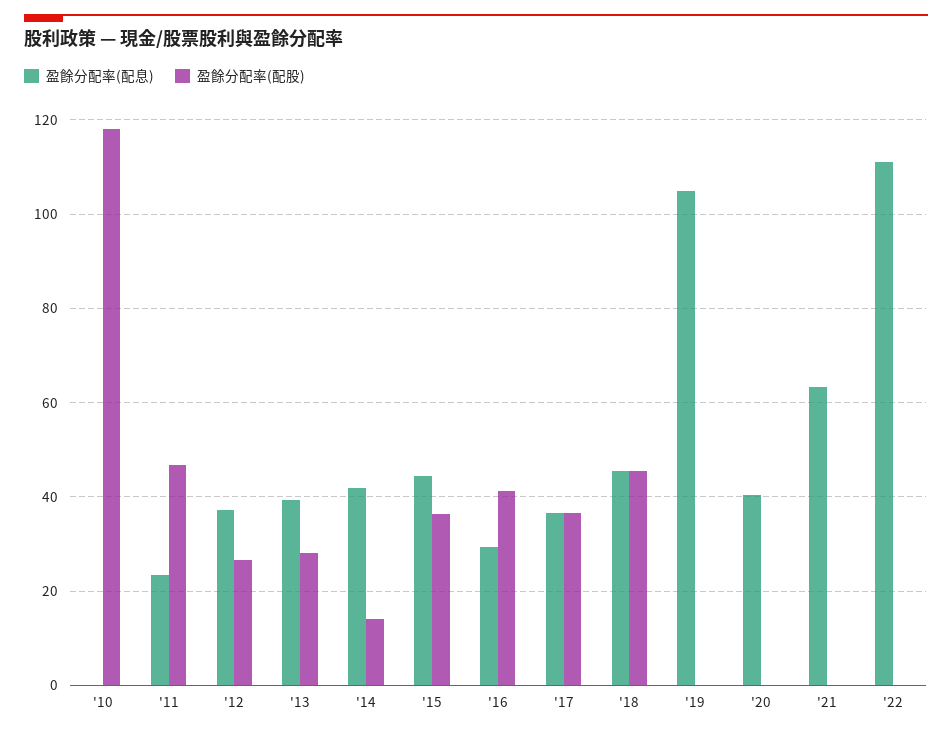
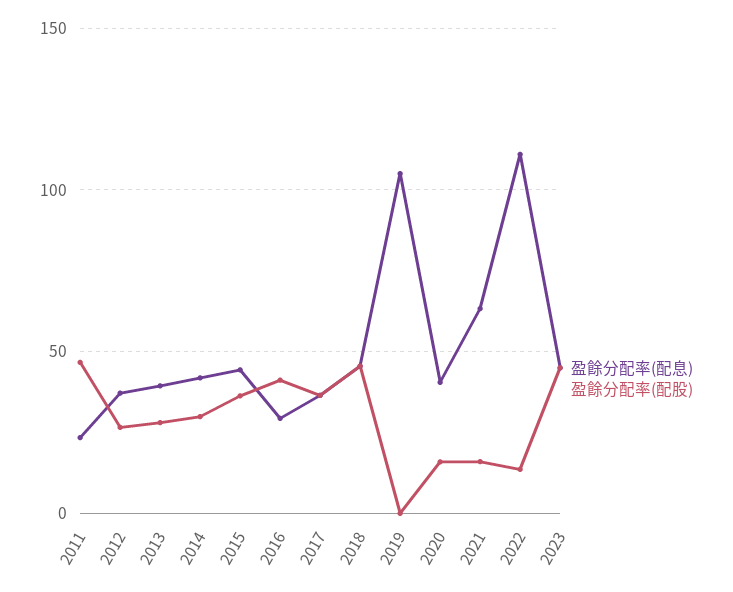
盈餘分配率(配息), '10: 0 -> none
盈餘分配率(配股), '10: 118 -> none
盈餘分配率(配股), '14: 14 -> 30
盈餘分配率(配股), '20: 0 -> 15
盈餘分配率(配股), '21: 0 -> 15
盈餘分配率(配股), '22: 0 -> 15
盈餘分配率(配息), 2023: none -> 45
盈餘分配率(配股), 2023: none -> 45

